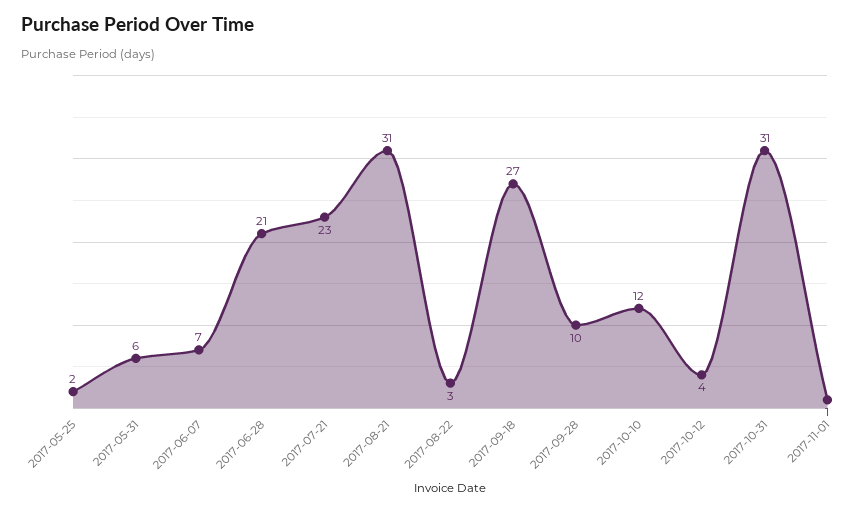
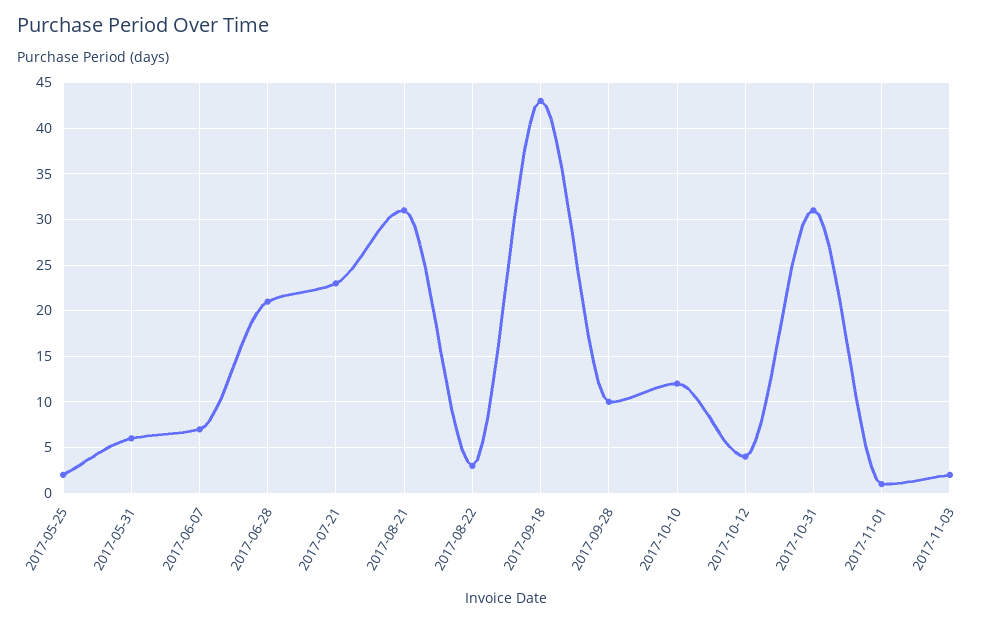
2017-09-18: 27 -> 43
2017-11-03: none -> 2

